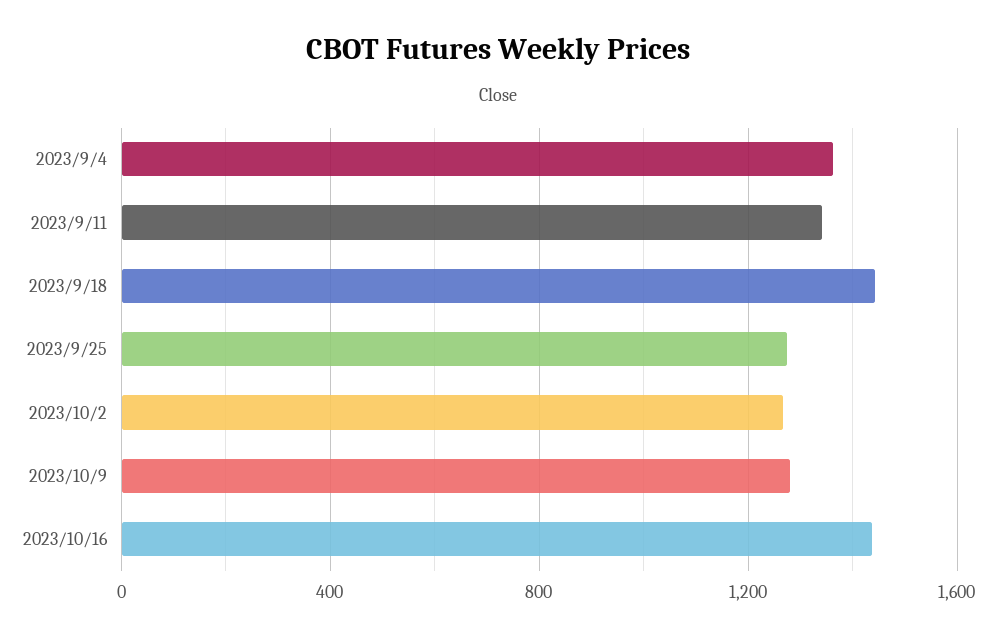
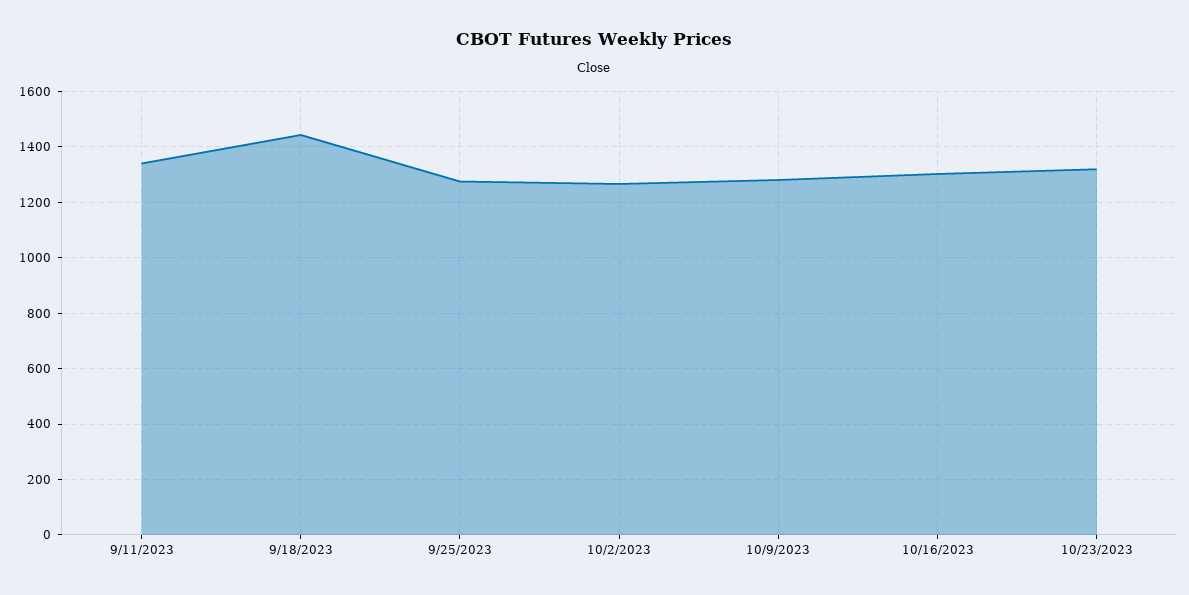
2023/9/4: 1350 -> none
2023/10/16: 1450 -> 1300
10/23/2023: none -> 1325

